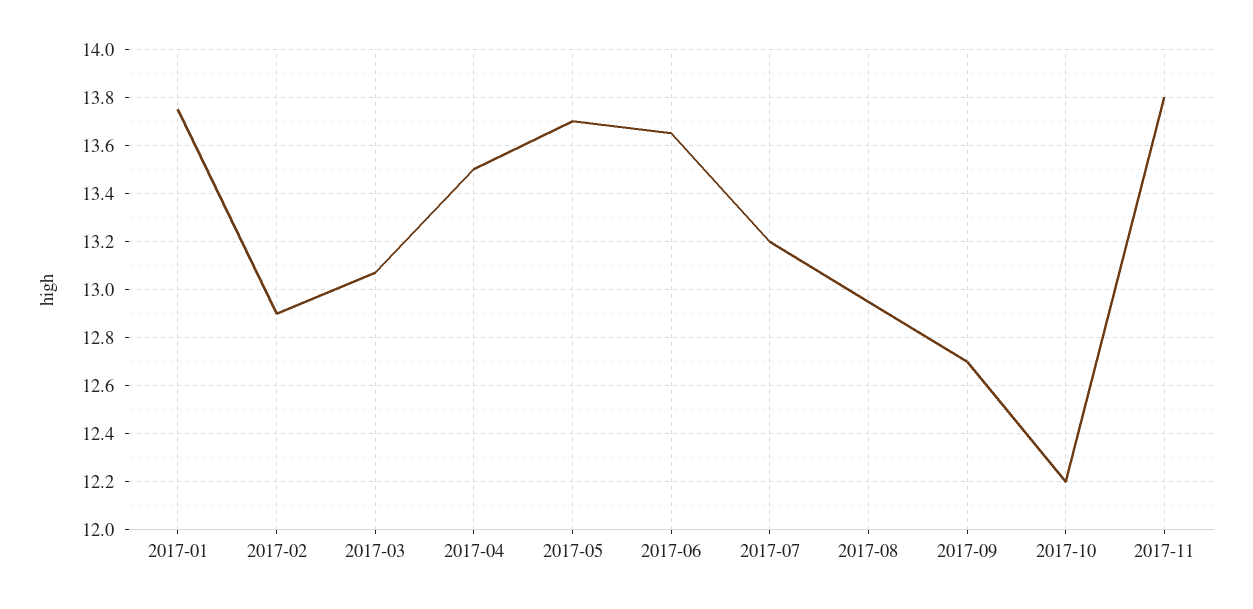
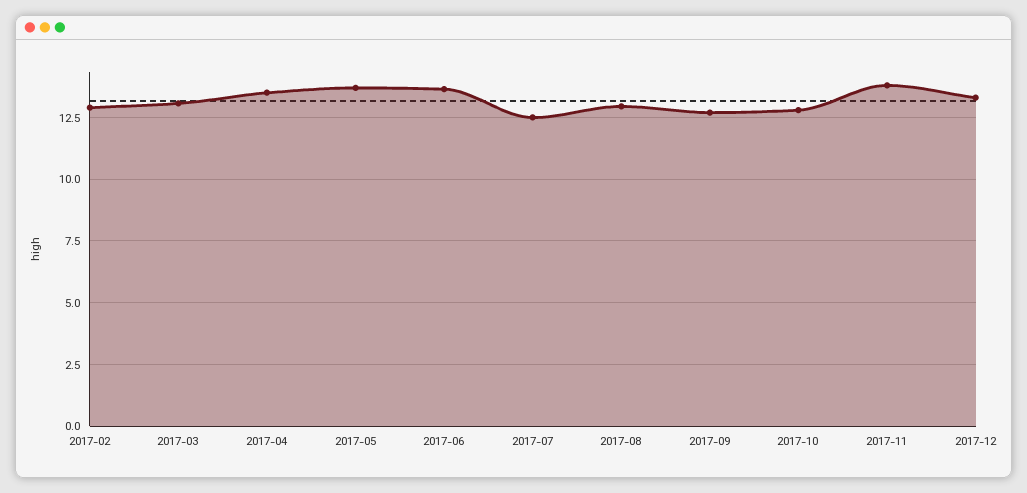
2017-01: 13.75 -> none
2017-07: 13.2 -> 12.5
2017-10: 12.2 -> 12.75
2017-12: none -> 13.25

